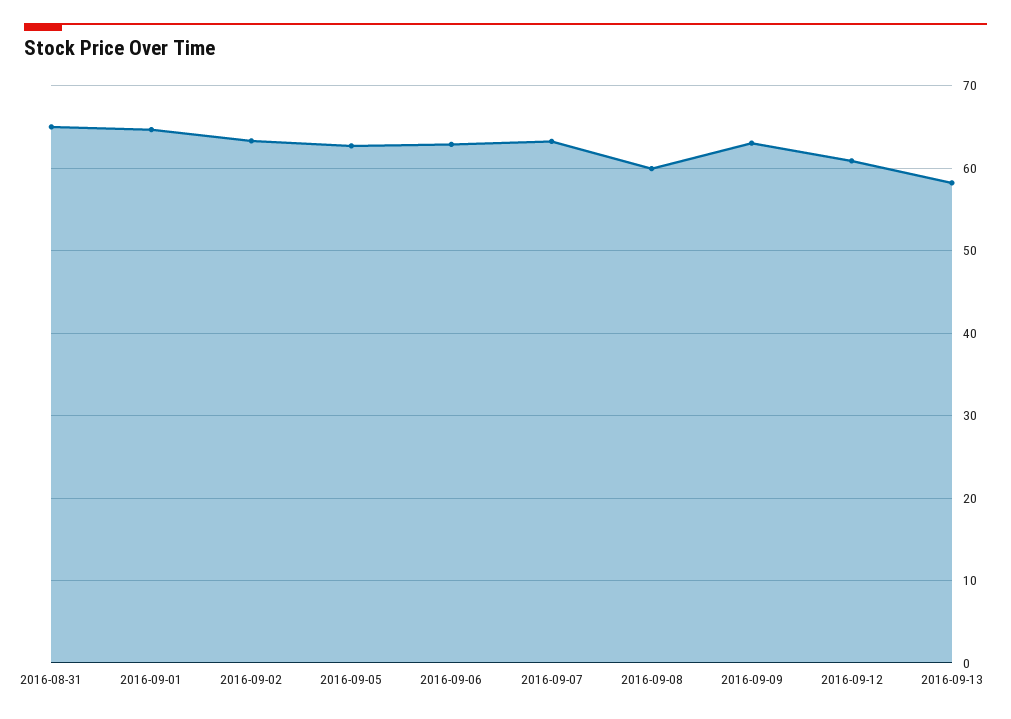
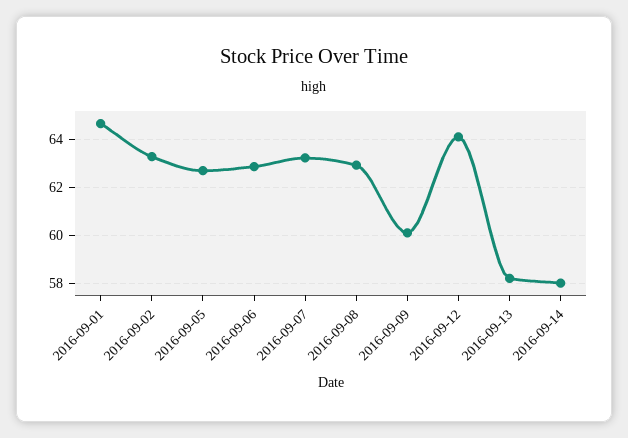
2016-08-31: 65 -> none
2016-09-08: 60 -> 63
2016-09-09: 63 -> 60
2016-09-12: 61 -> 64
2016-09-14: none -> 58

